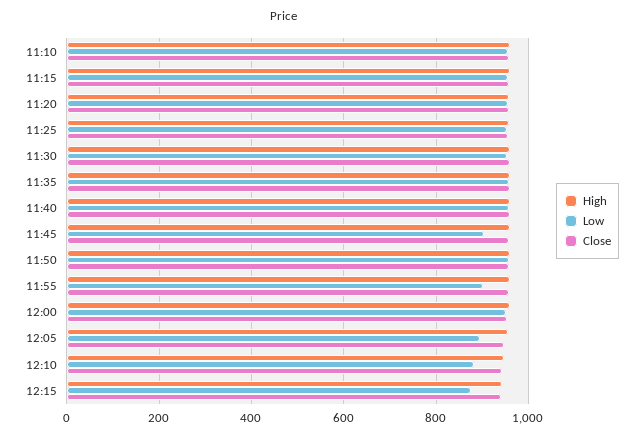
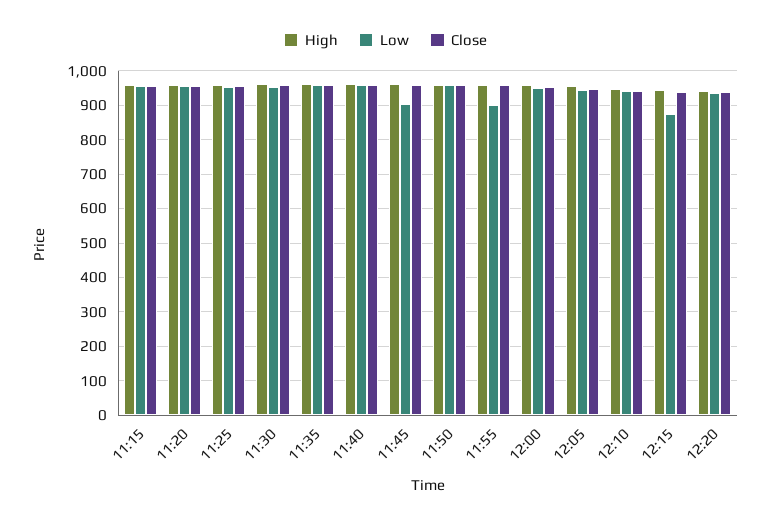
High, 11:10: 960 -> none
Low, 11:10: 960 -> none
Close, 11:10: 960 -> none
Low, 12:05: 900 -> 940
Low, 12:10: 880 -> 940
High, 12:20: none -> 940
Low, 12:20: none -> 940
Close, 12:20: none -> 940

